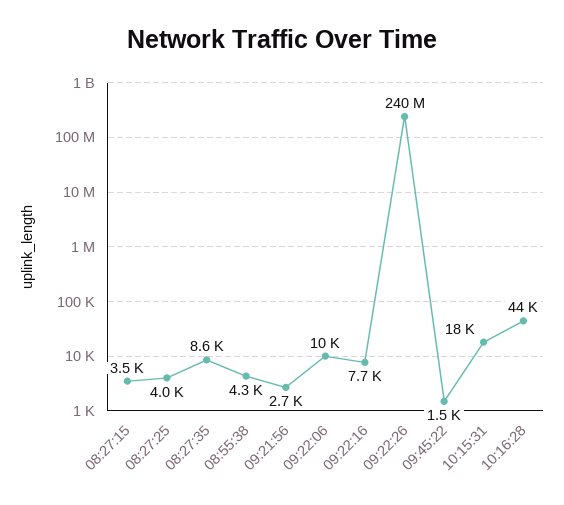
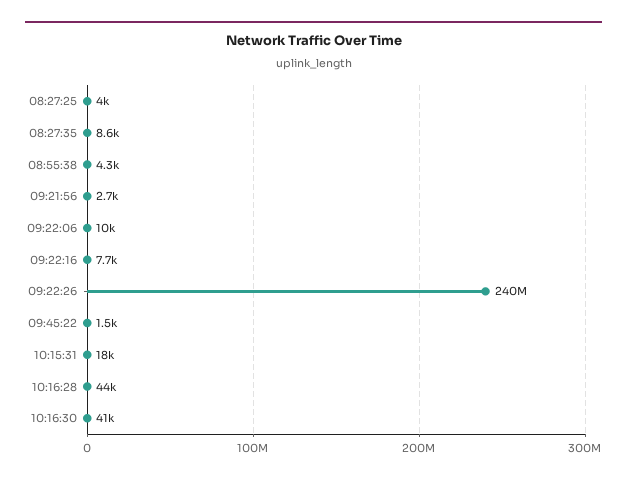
08:27:15: 3500 -> none
10:16:30: none -> 41000

